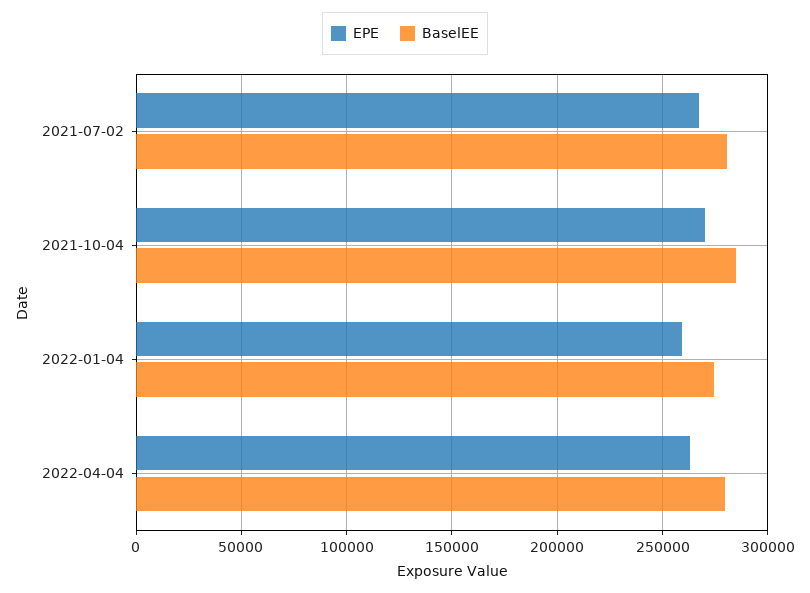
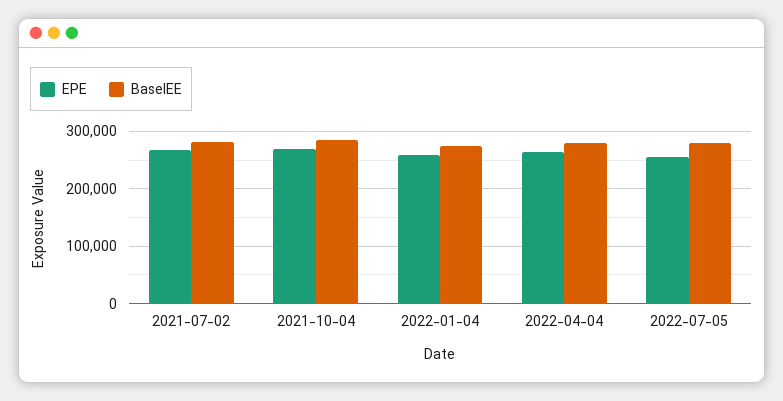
EPE, 2022-07-05: none -> 260000
BaselEE, 2022-07-05: none -> 280000

